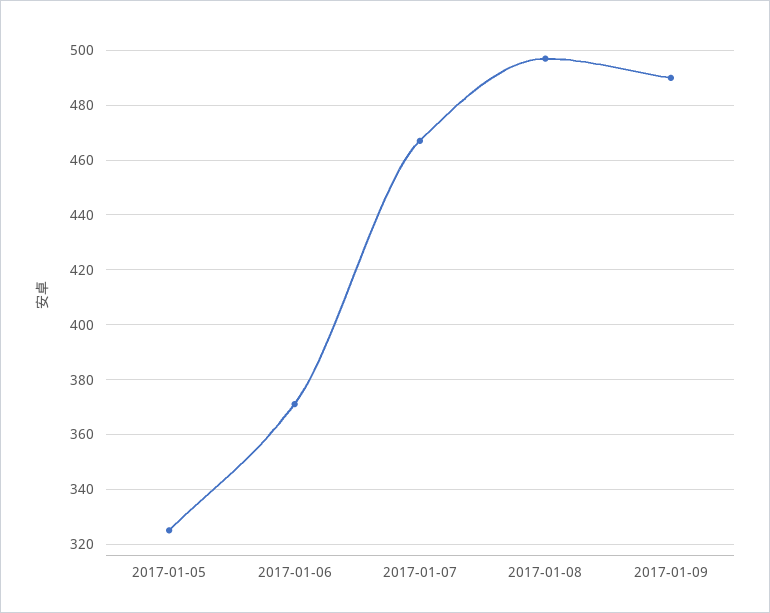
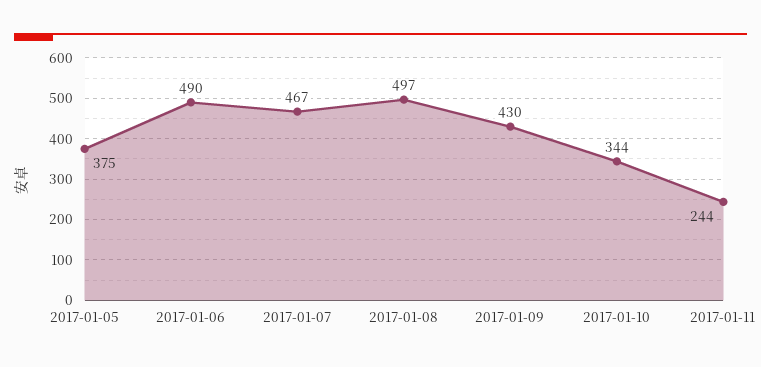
2017-01-05: 325 -> 375
2017-01-06: 370 -> 490
2017-01-09: 490 -> 430
2017-01-10: none -> 344
2017-01-11: none -> 244

